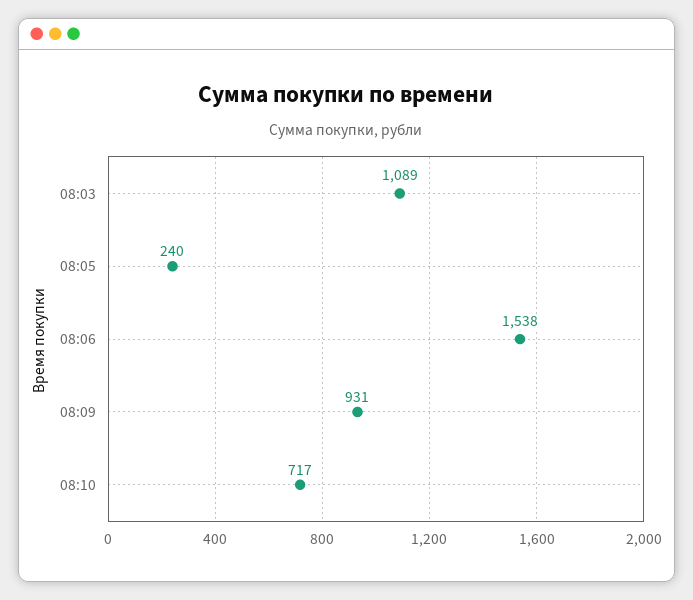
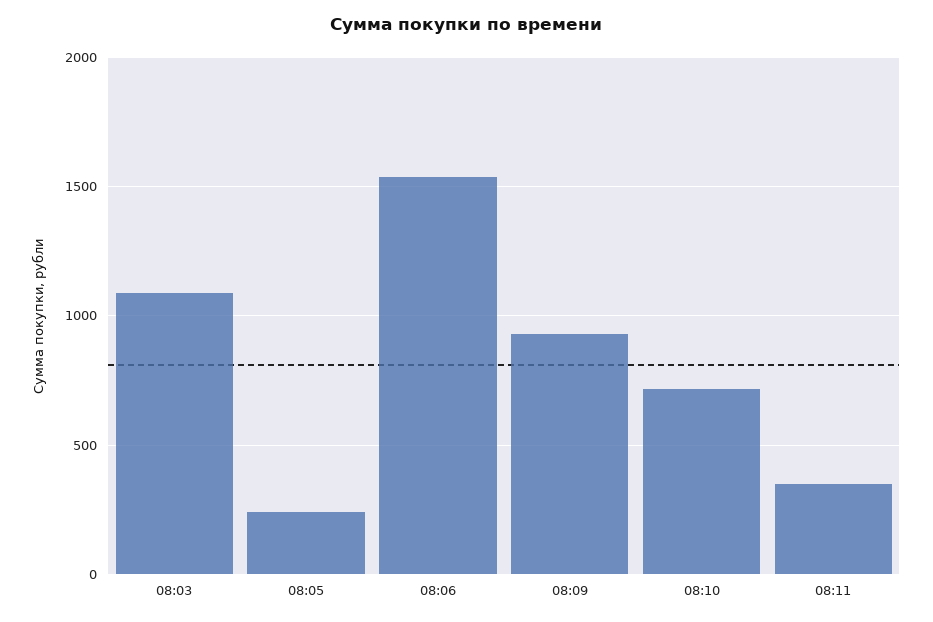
08:11: none -> 350

